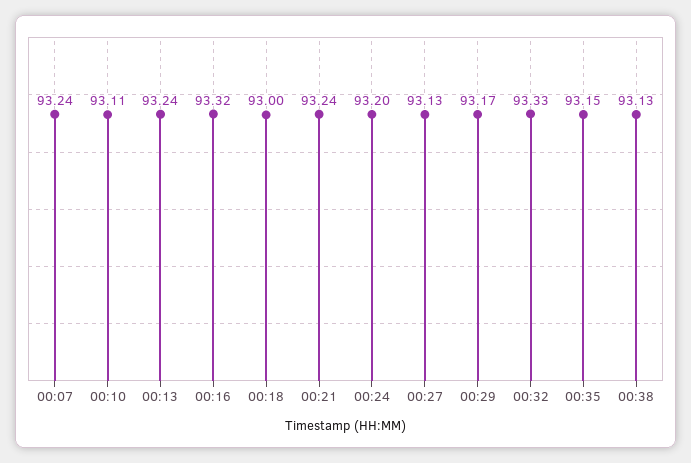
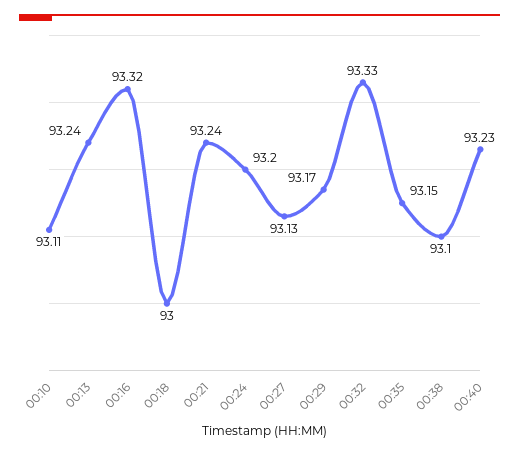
00:07: 93.24 -> none
00:38: 93.13 -> 93.1
00:40: none -> 93.23

